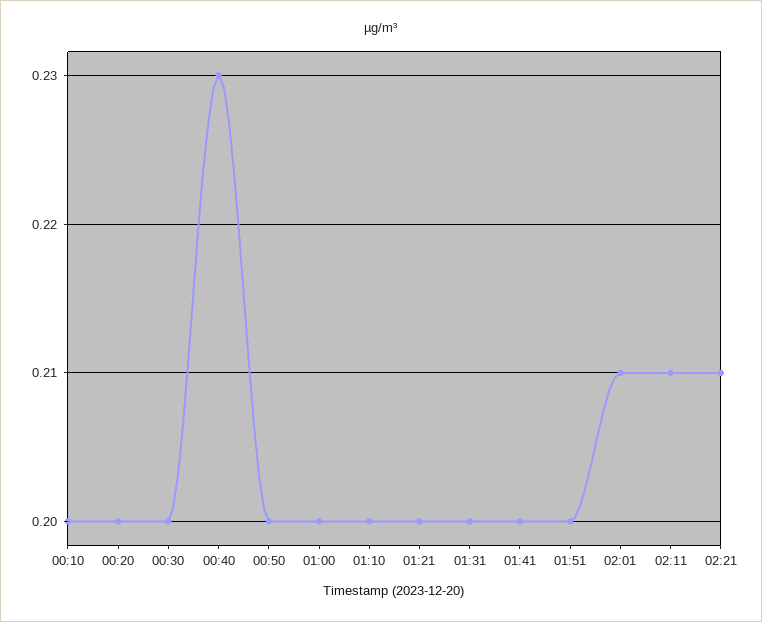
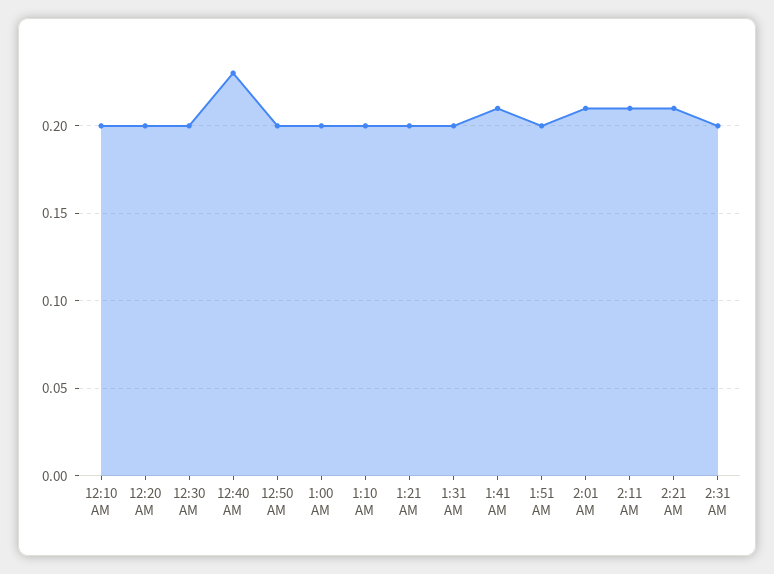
01:41: 0.2 -> 0.21
2:31 AM: none -> 0.2

